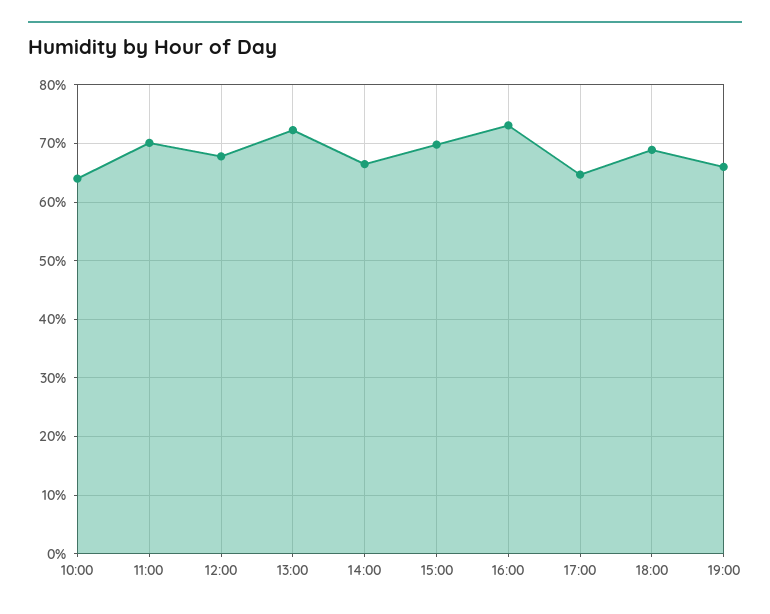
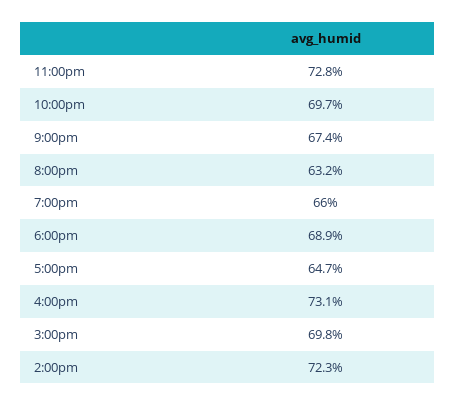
10:00: 64 -> none
11:00: 70 -> none
12:00: 68 -> none
13:00: 72 -> none
14:00: 66 -> 72.3
11:00pm: none -> 72.8
10:00pm: none -> 69.7
9:00pm: none -> 67.4
8:00pm: none -> 63.2

